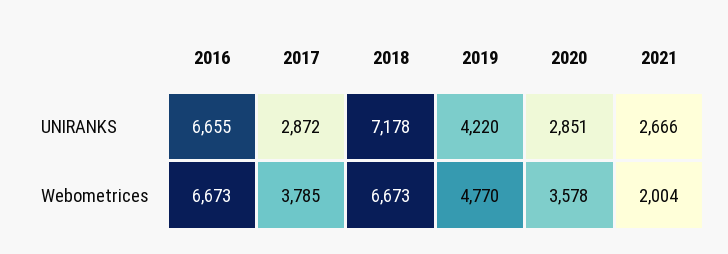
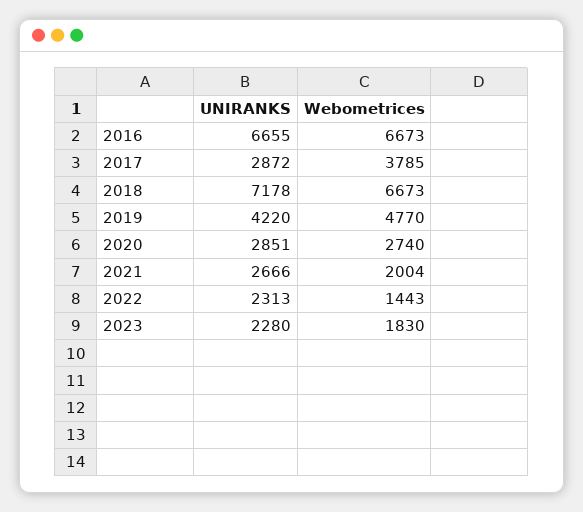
2020, Webometrices: 3578 -> 2740
2022, UNIRANKS: none -> 2313
2022, Webometrices: none -> 1443
2023, UNIRANKS: none -> 2280
2023, Webometrices: none -> 1830

